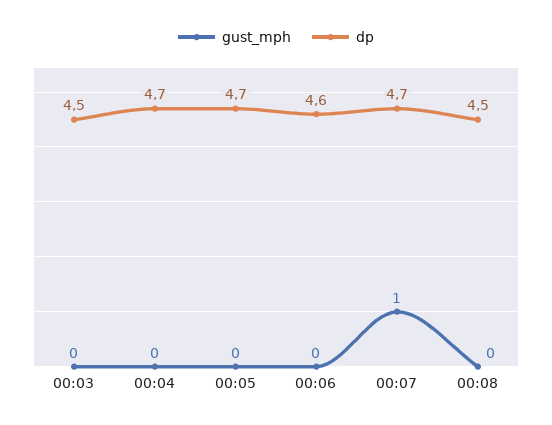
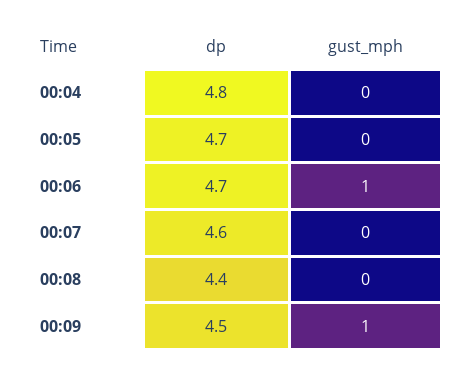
gust_mph, 00:03: 0 -> none
dp, 00:03: 4.5 -> none
dp, 00:04: 4.7 -> 4.8
gust_mph, 00:06: 0 -> 1
dp, 00:06: 4.6 -> 4.7
gust_mph, 00:07: 1 -> 0
dp, 00:07: 4.7 -> 4.6
dp, 00:08: 4.5 -> 4.4
dp, 00:09: none -> 4.5
gust_mph, 00:09: none -> 1

